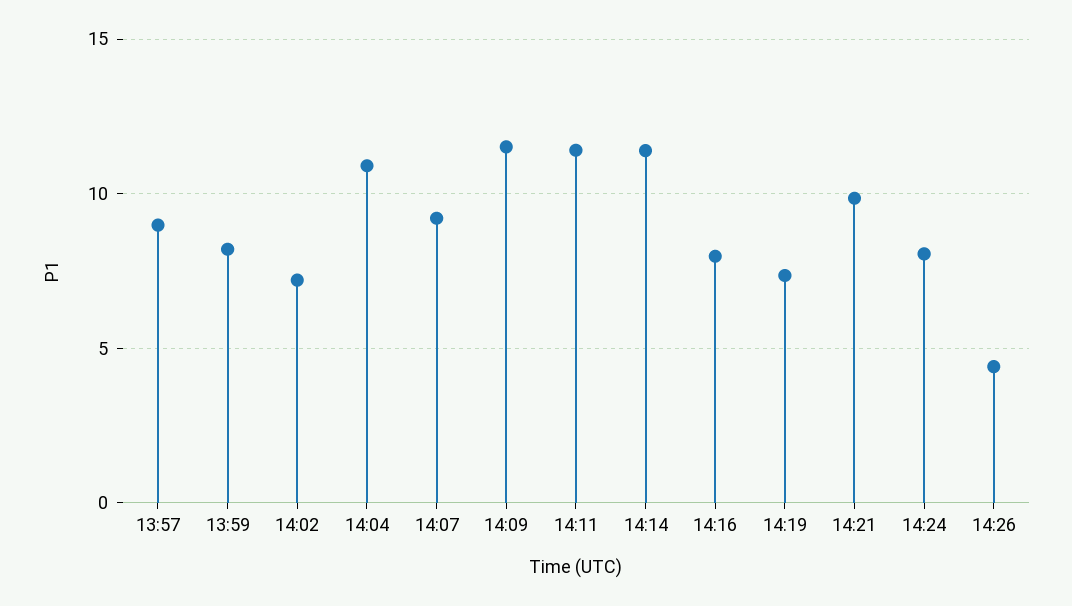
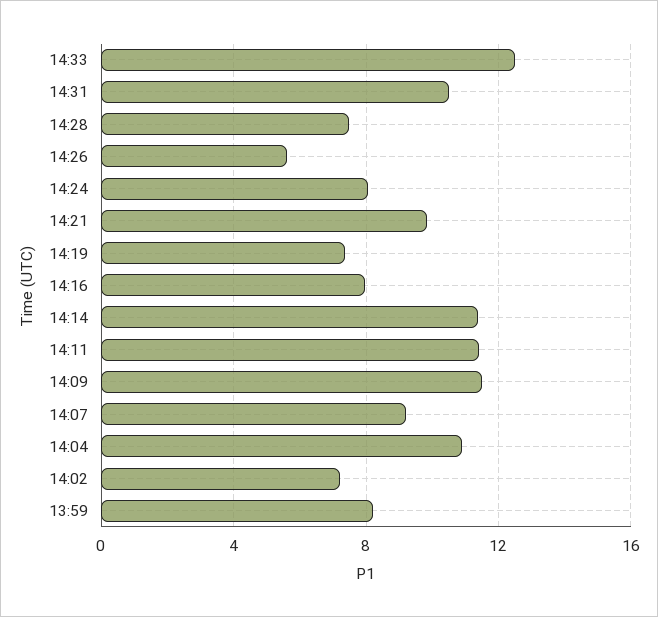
13:57: 9 -> none
14:26: 4.5 -> 5.5
14:33: none -> 12.5
14:31: none -> 10.5
14:28: none -> 7.5

